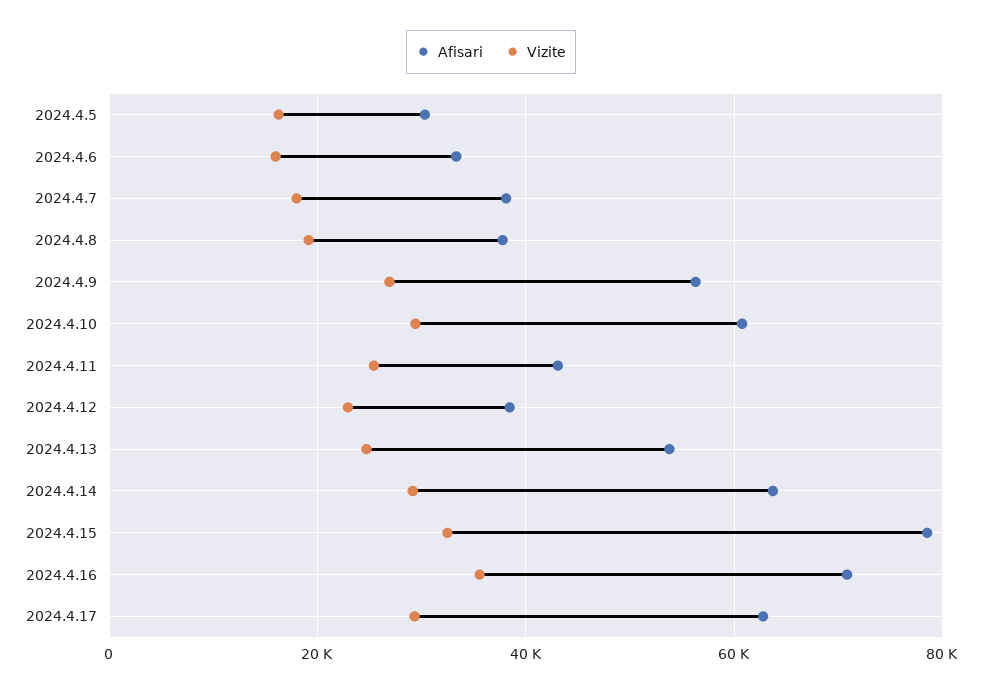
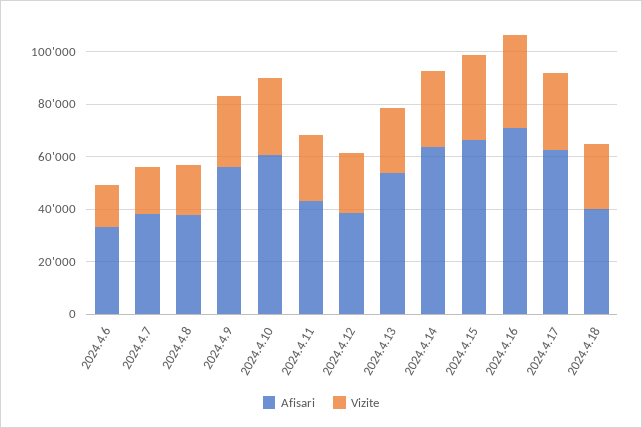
Afisari, 2024.4.5: 30000 -> none
Vizite, 2024.4.5: 16000 -> none
Afisari, 2024.4.15: 78000 -> 65000
Afisari, 2024.4.18: none -> 40000
Vizite, 2024.4.18: none -> 25000

